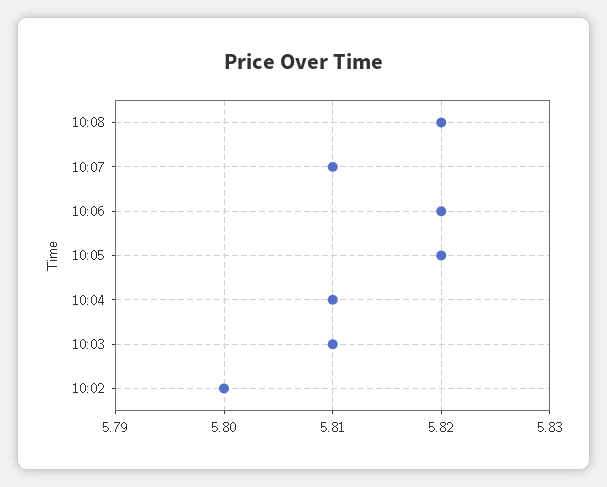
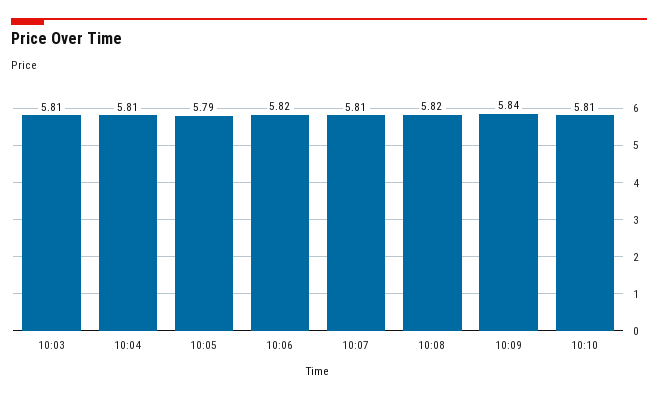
10:05: 5.82 -> 5.79
10:02: 5.8 -> none
10:09: none -> 5.84
10:10: none -> 5.81

